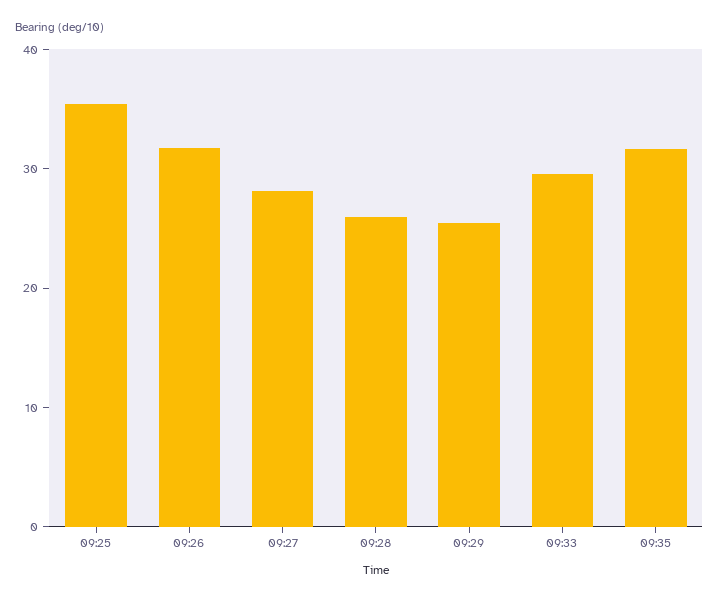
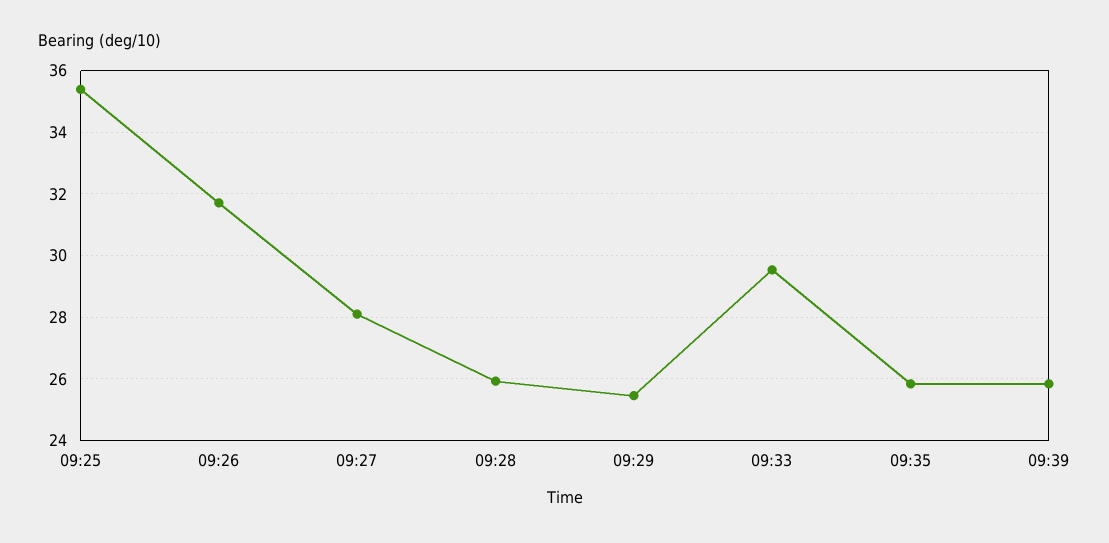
09:35: 32 -> 25.8
09:39: none -> 25.8

